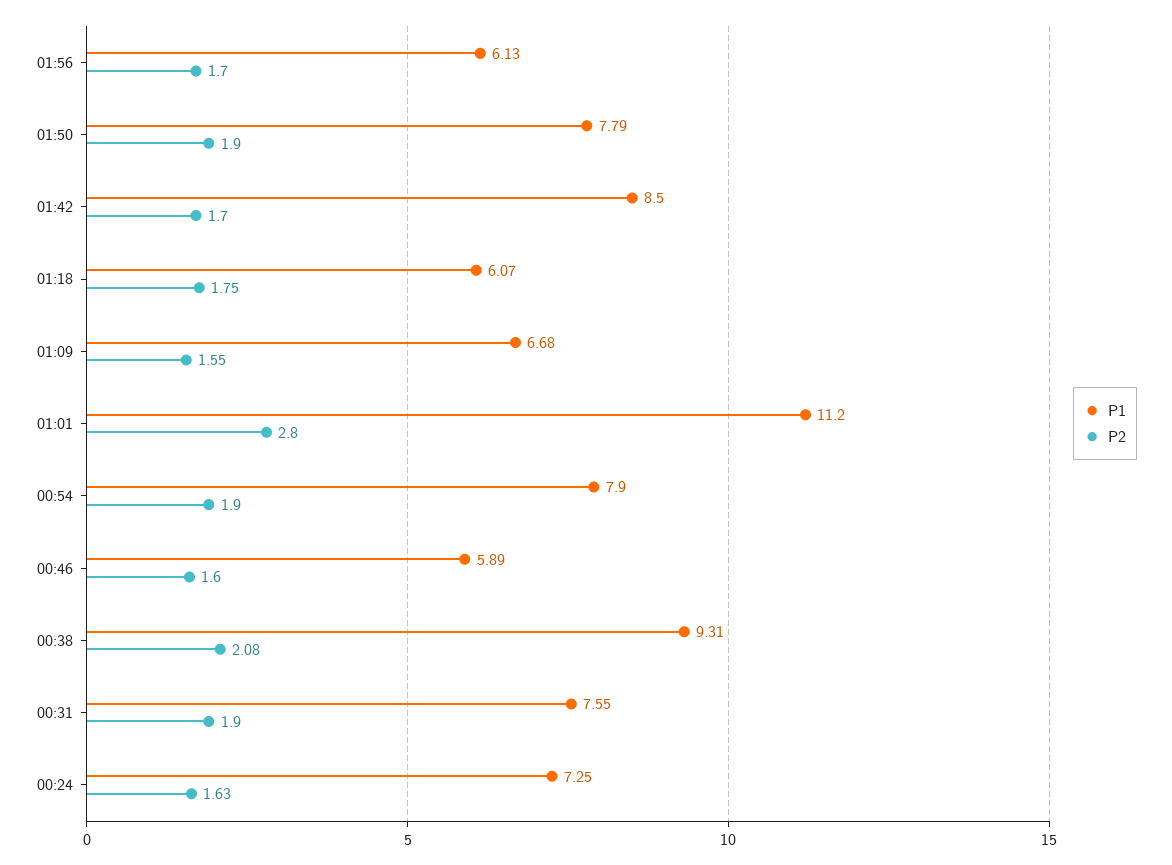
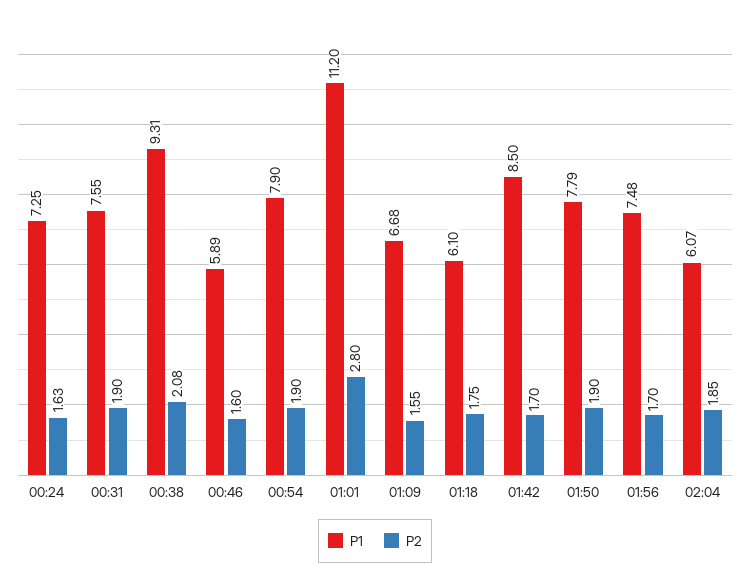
P1, 01:56: 6.13 -> 7.48
P1, 01:18: 6.07 -> 6.1
P1, 02:04: none -> 6.07
P2, 02:04: none -> 1.85

